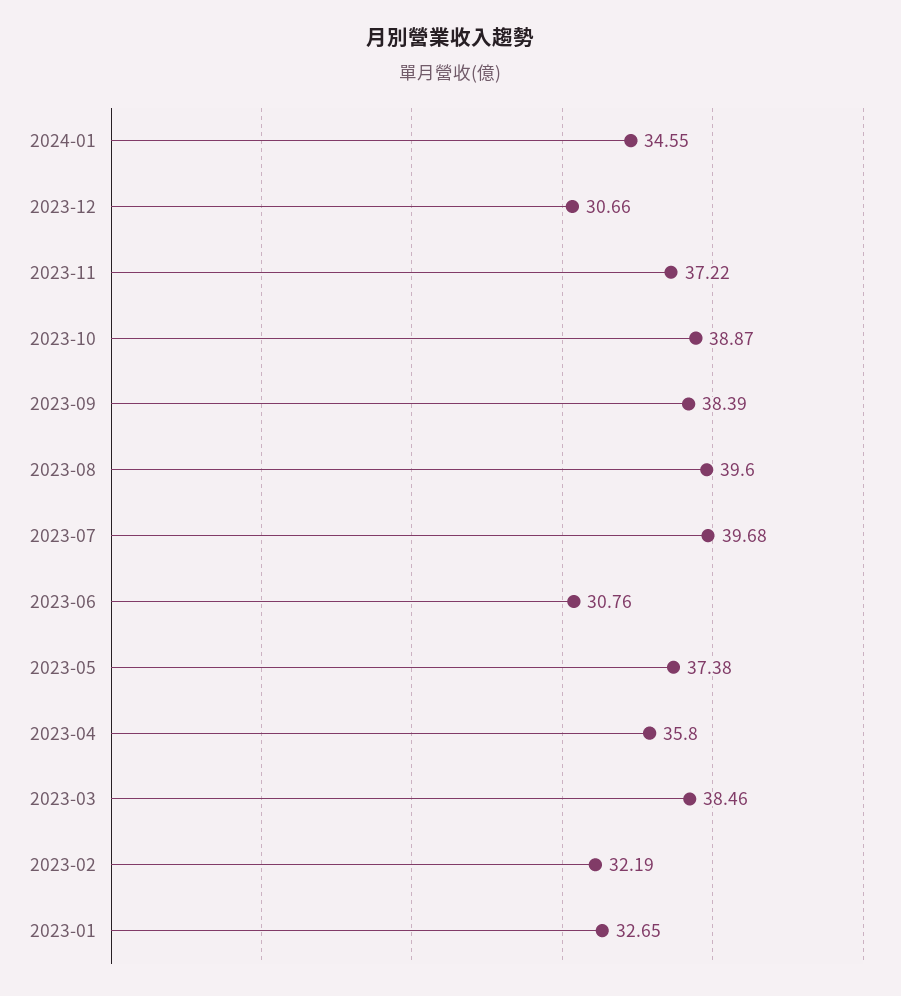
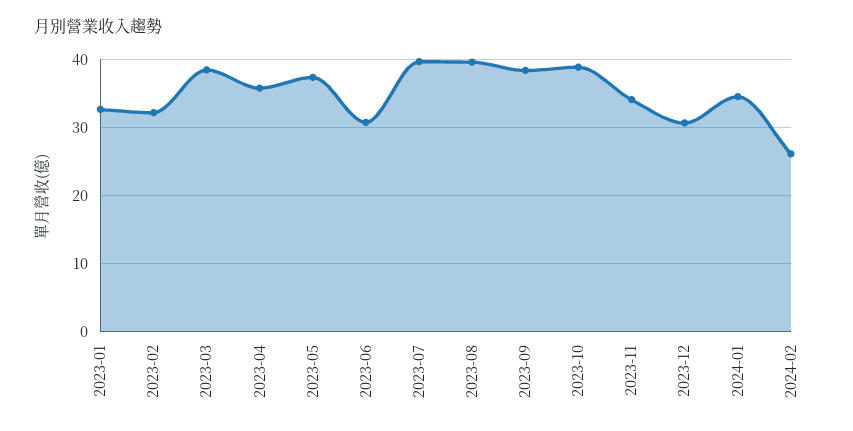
2023-11: 37.22 -> 34
2024-02: none -> 26

